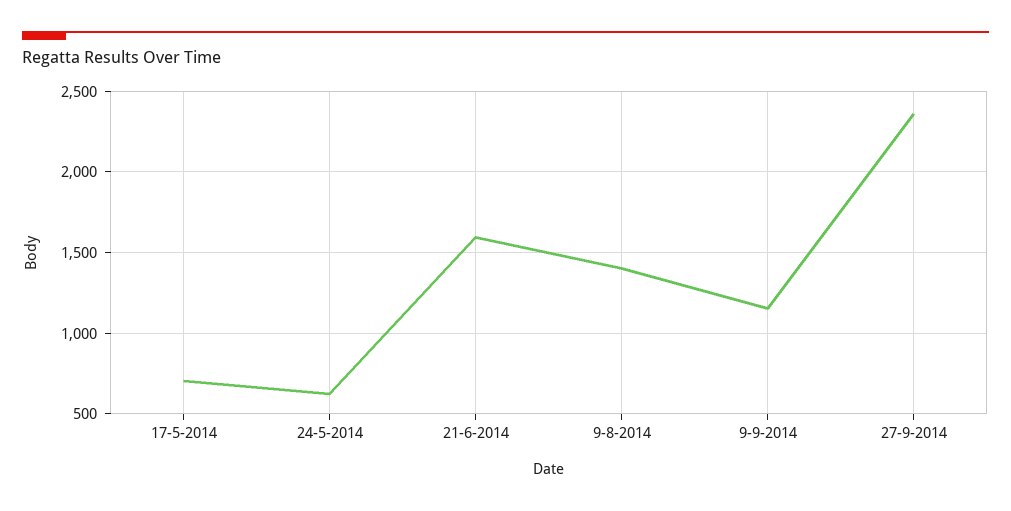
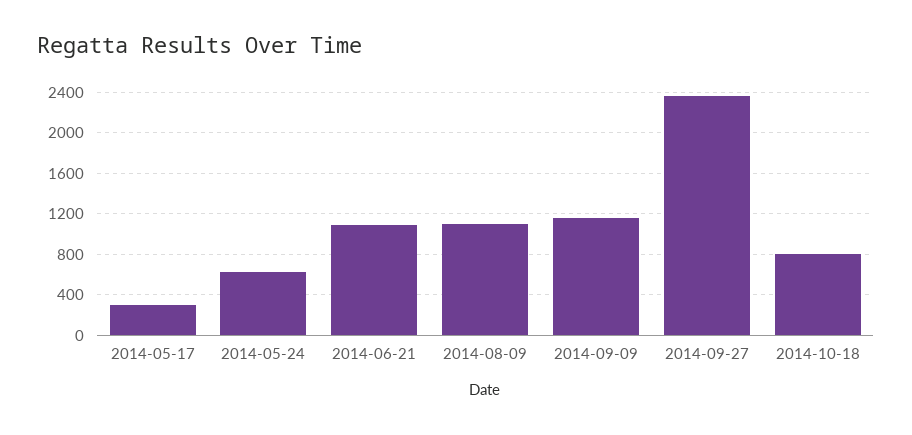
17-5-2014: 700 -> 300
21-6-2014: 1600 -> 1100
9-8-2014: 1400 -> 1100
2014-10-18: none -> 800

